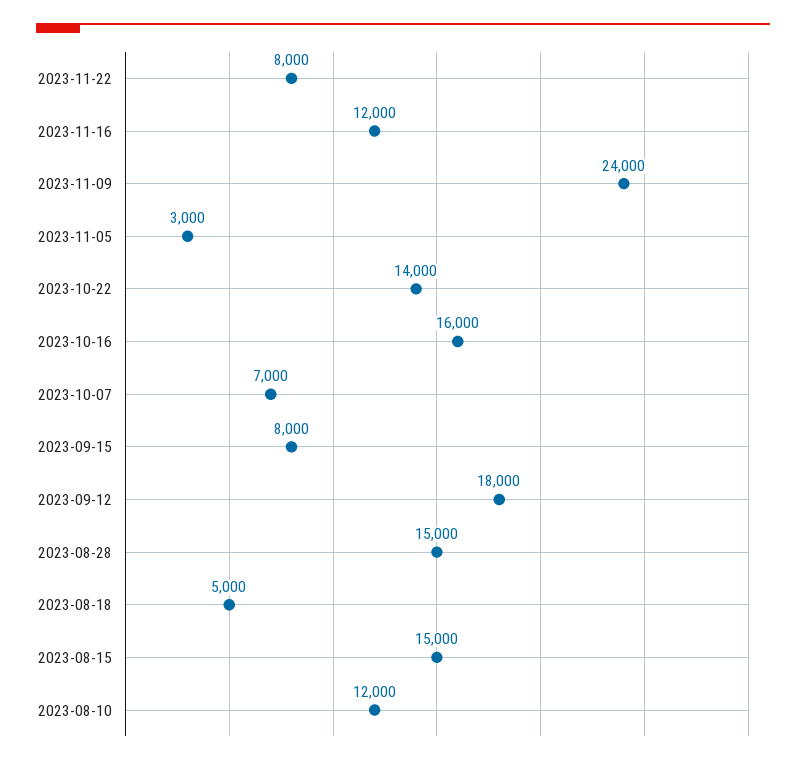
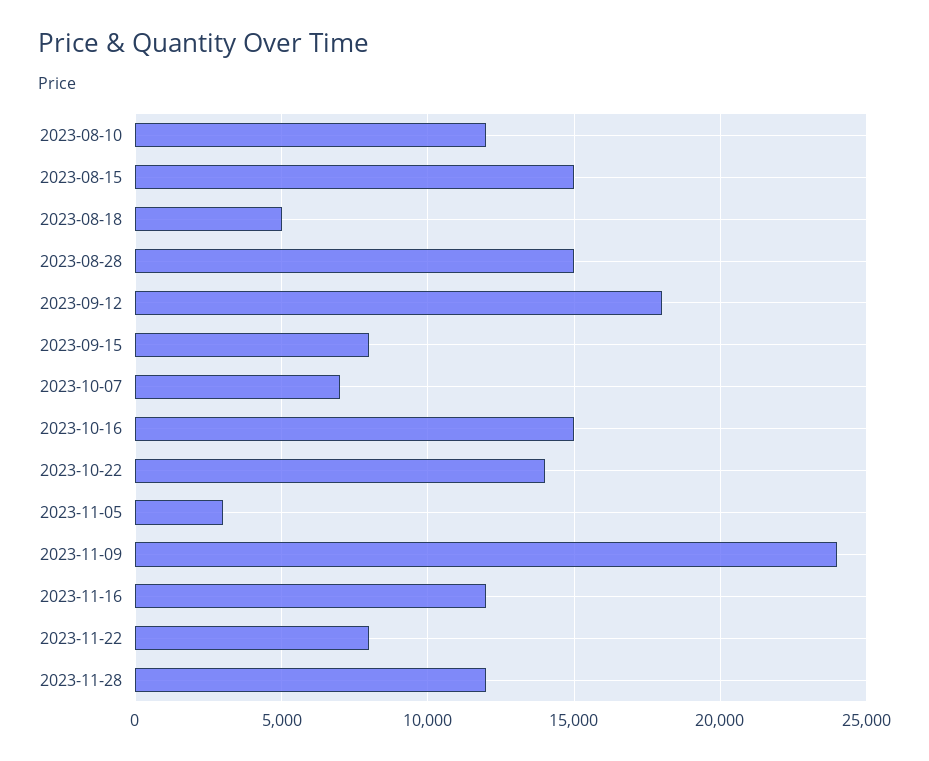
2023-10-16: 16000 -> 15000
2023-11-28: none -> 12000

